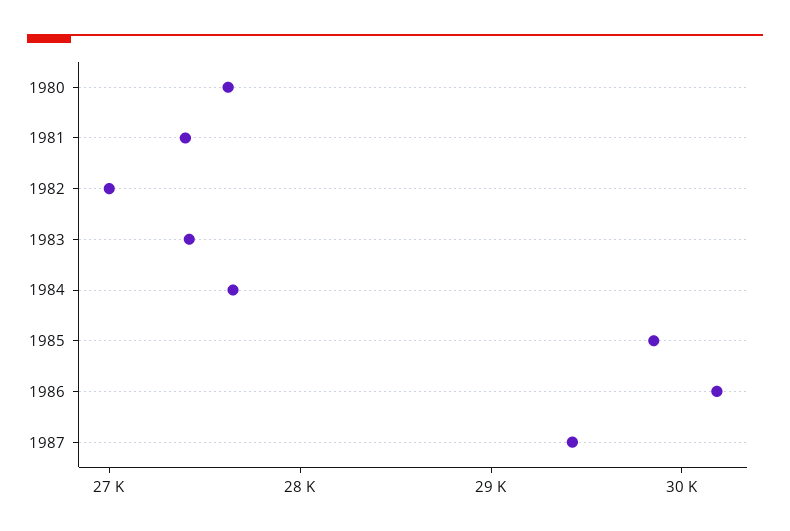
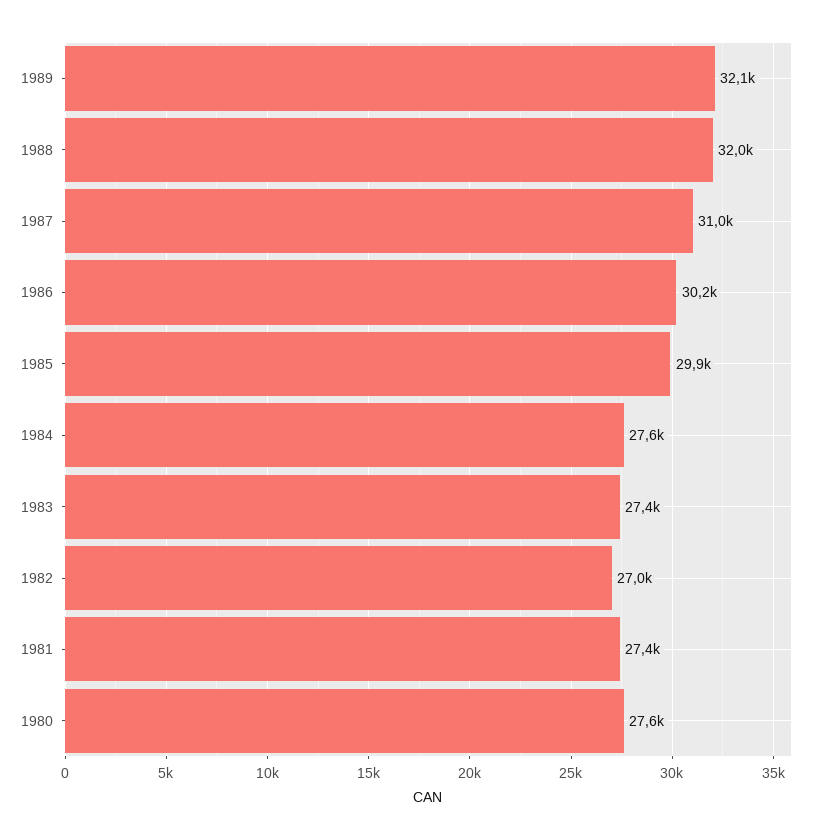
1987: 29400 -> 31000
1989: none -> 32100
1988: none -> 32000

